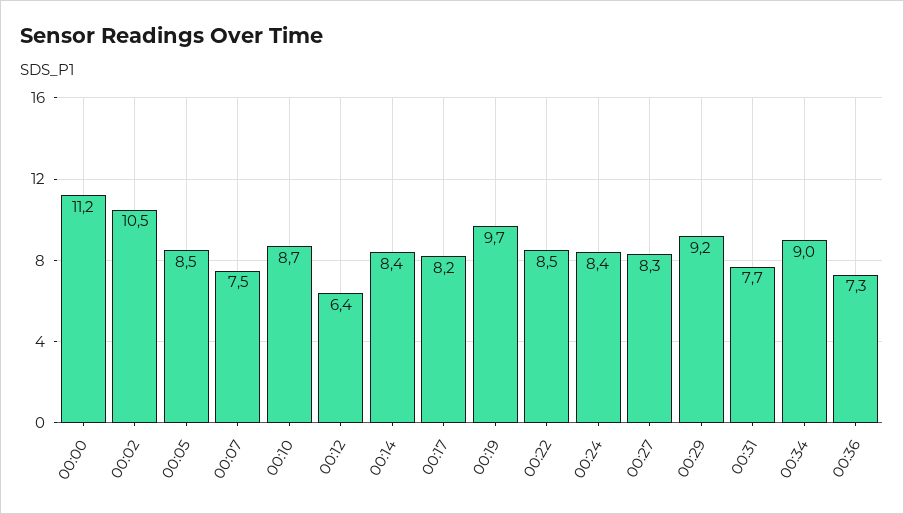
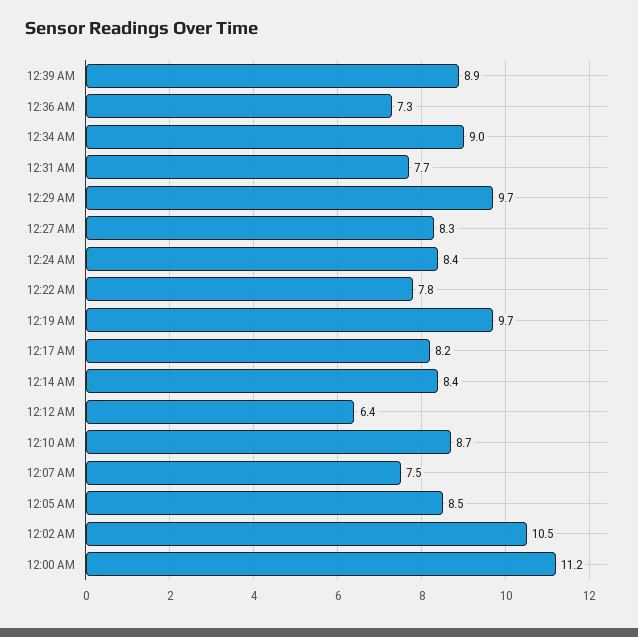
00:22: 8.5 -> 7.8
00:29: 9.2 -> 9.7
12:39 AM: none -> 8.9

